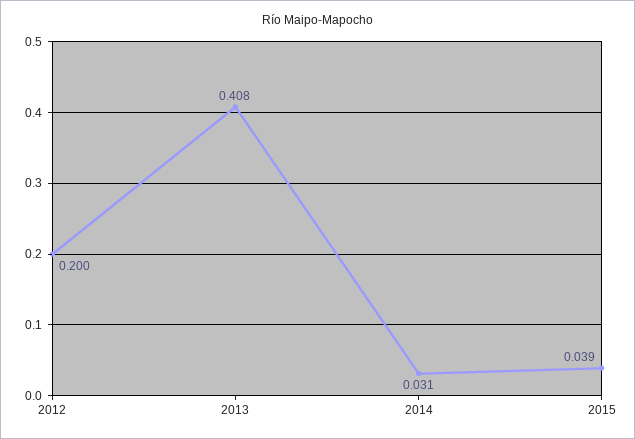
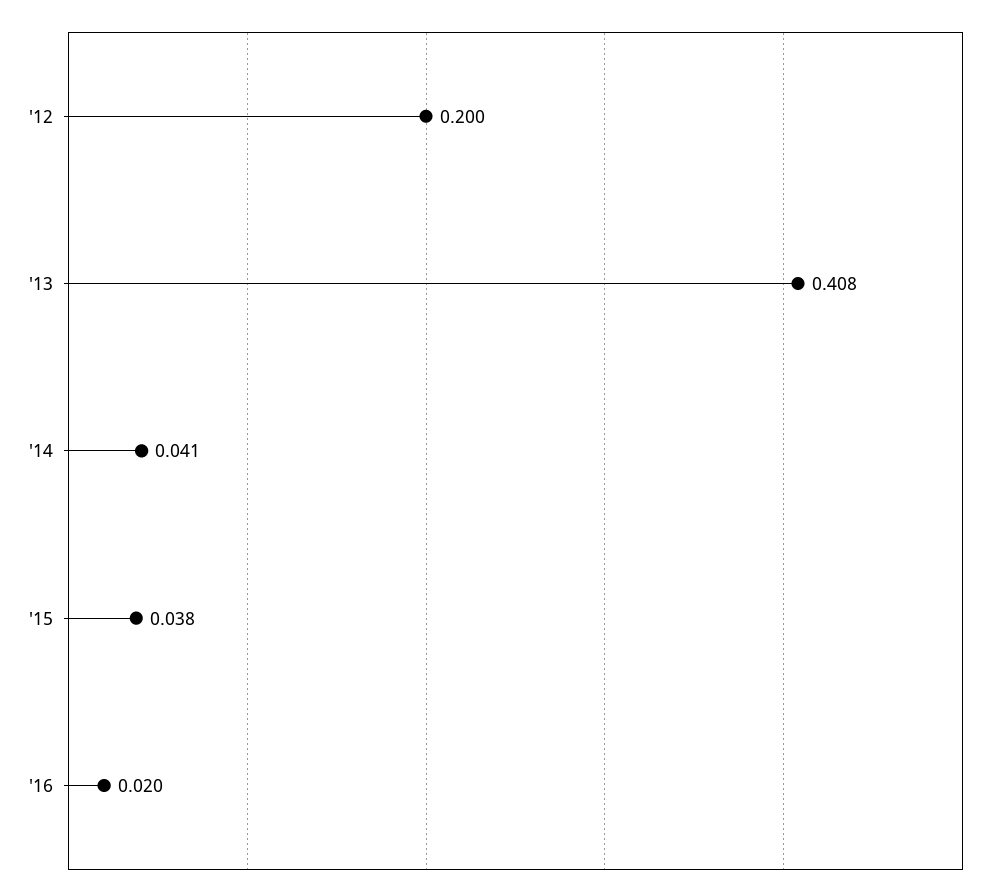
2014: 0.031 -> 0.041
2015: 0.039 -> 0.038
'16: none -> 0.02

